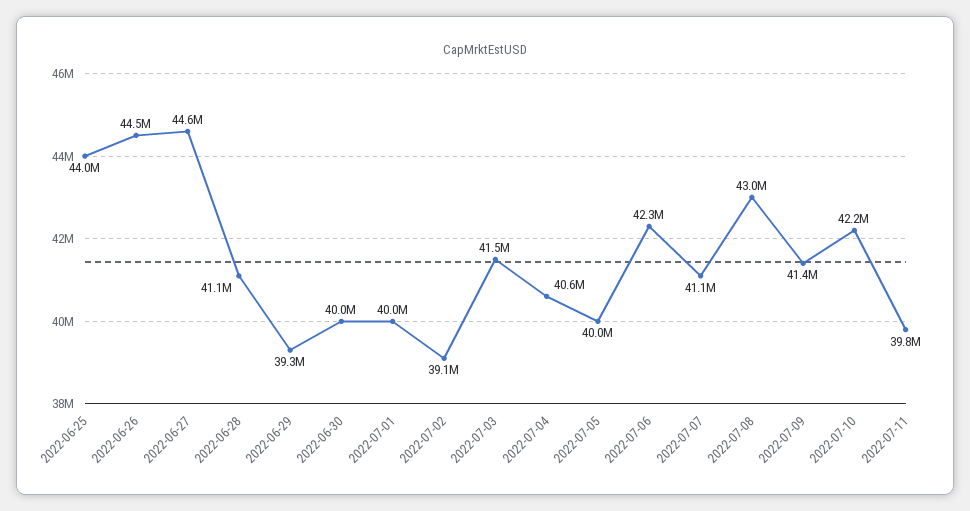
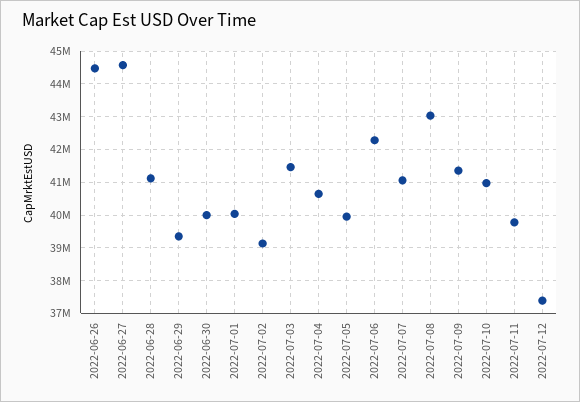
2022-06-25: 44000000 -> none
2022-07-10: 42200000 -> 41000000
2022-07-12: none -> 37400000

